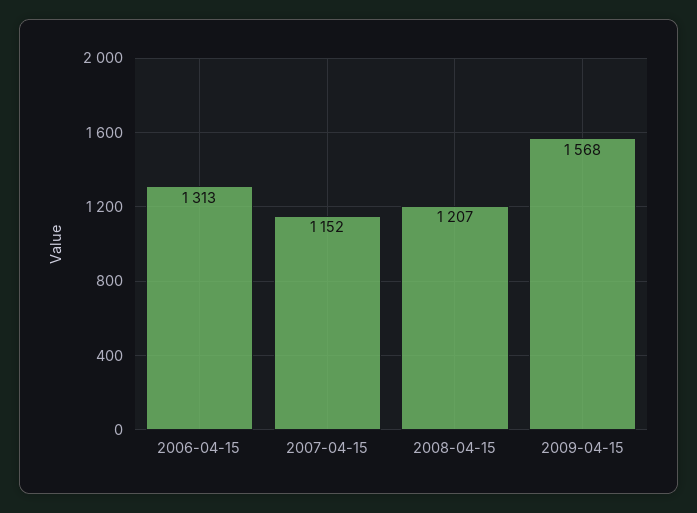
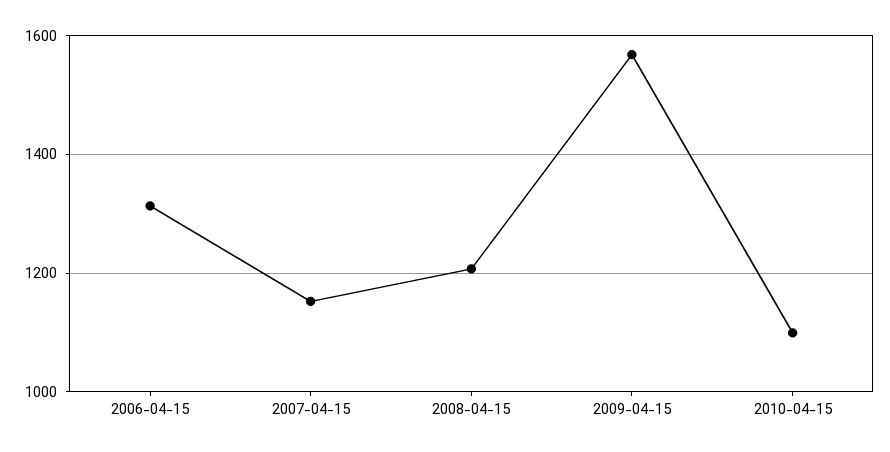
2010-04-15: none -> 1100

